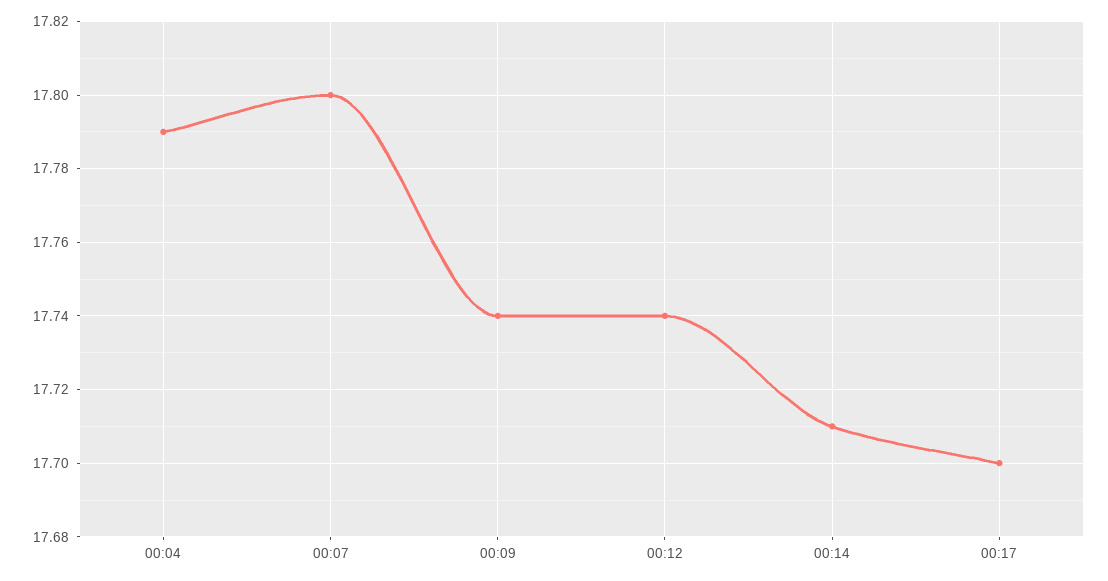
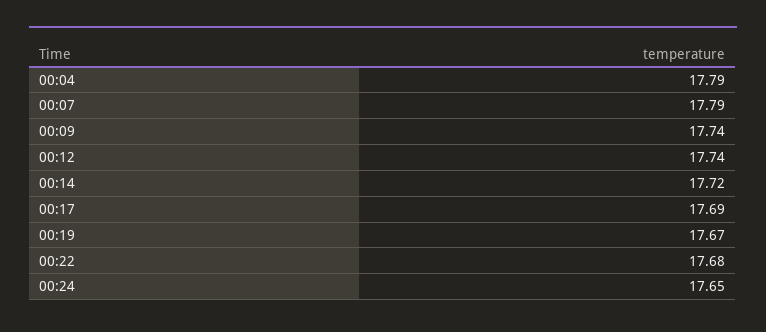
00:07: 17.8 -> 17.79
00:14: 17.71 -> 17.72
00:17: 17.7 -> 17.69
00:19: none -> 17.67
00:22: none -> 17.68
00:24: none -> 17.65

